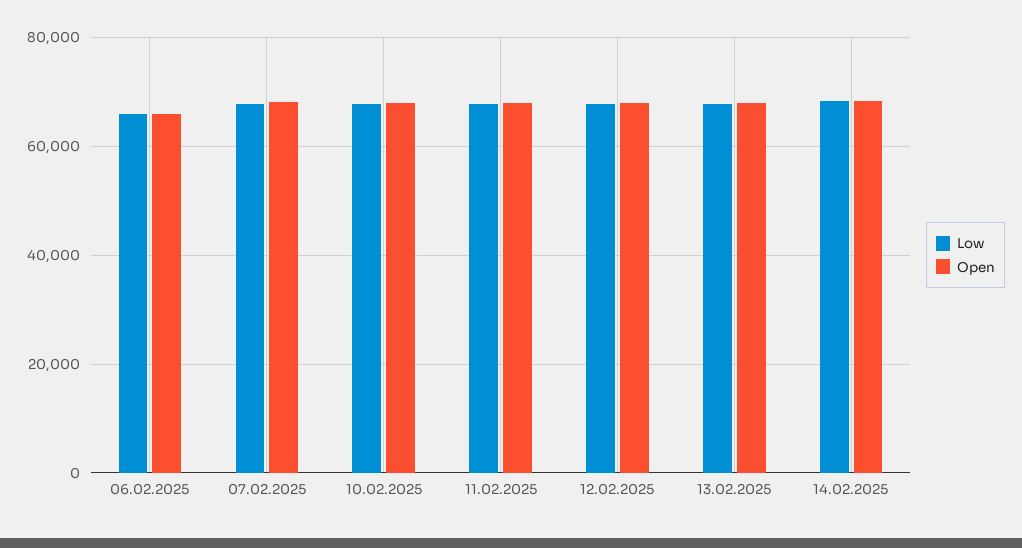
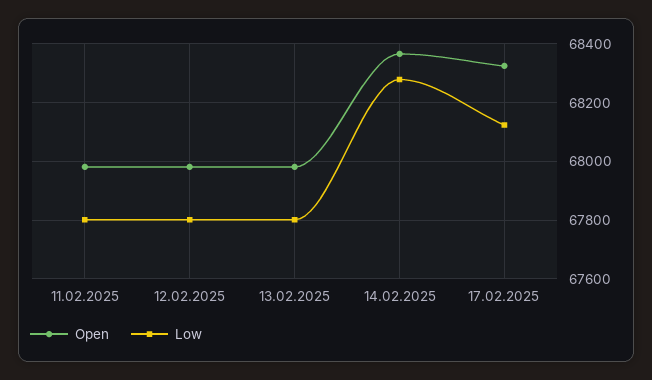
Low, 06.02.2025: 66000 -> none
Open, 06.02.2025: 66000 -> none
Low, 07.02.2025: 68000 -> none
Open, 07.02.2025: 68000 -> none
Low, 10.02.2025: 68000 -> none
Open, 10.02.2025: 68000 -> none
Open, 17.02.2025: none -> 68325
Low, 17.02.2025: none -> 68125

